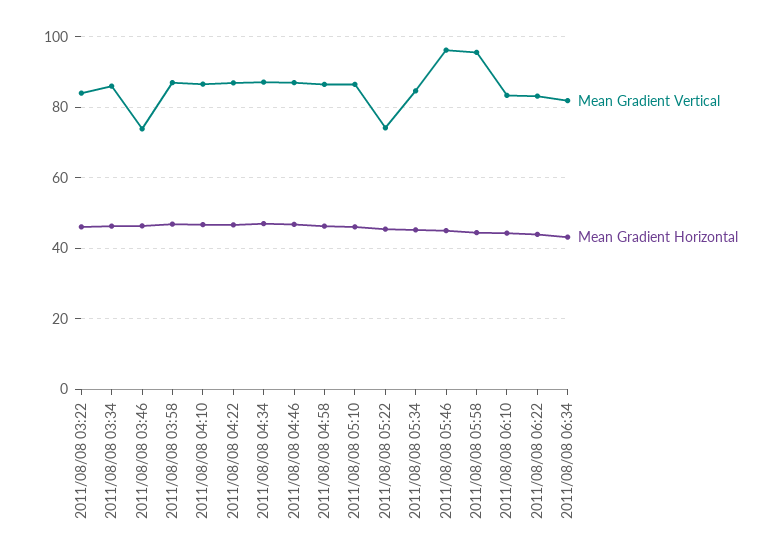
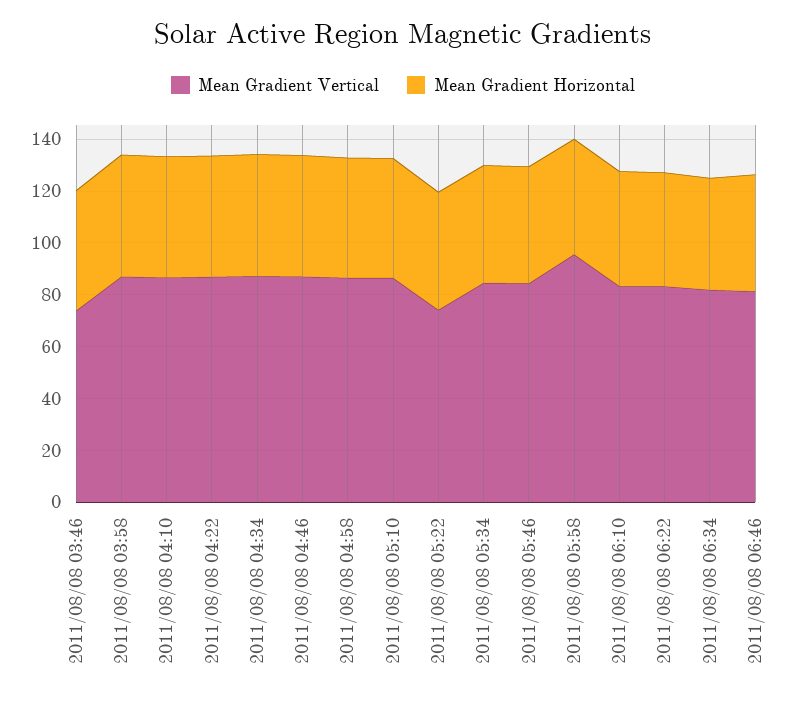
Mean Gradient Vertical, 2011/08/08 03:22: 84 -> none
Mean Gradient Horizontal, 2011/08/08 03:22: 46 -> none
Mean Gradient Vertical, 2011/08/08 03:34: 86 -> none
Mean Gradient Horizontal, 2011/08/08 03:34: 46 -> none
Mean Gradient Vertical, 2011/08/08 05:46: 96 -> 85
Mean Gradient Vertical, 2011/08/08 06:46: none -> 80
Mean Gradient Horizontal, 2011/08/08 06:46: none -> 45

